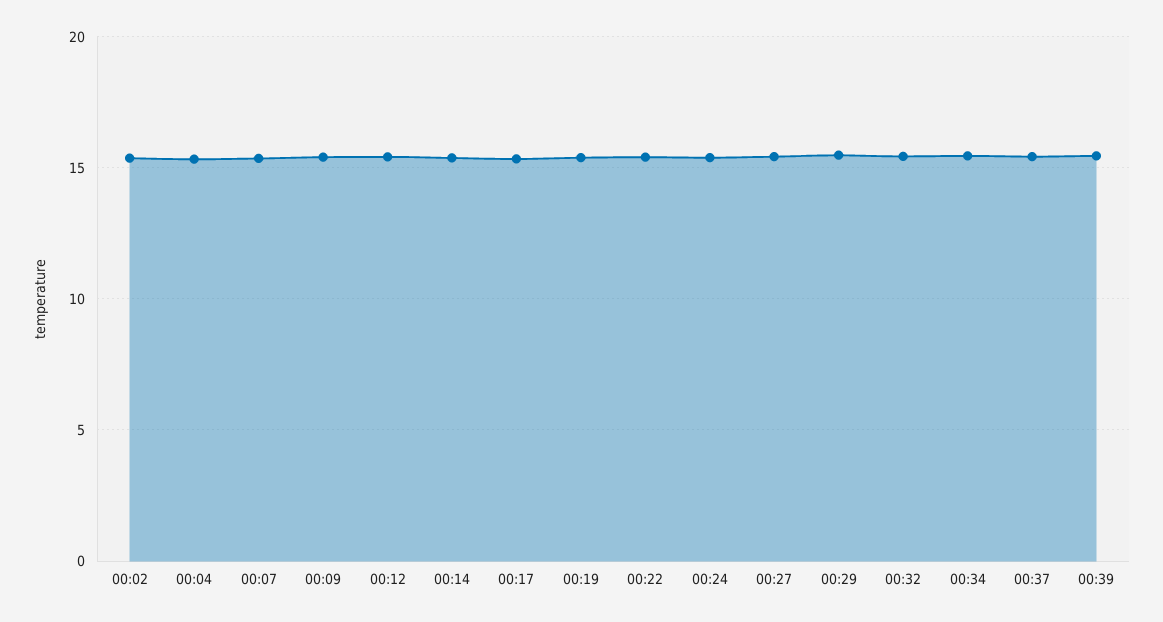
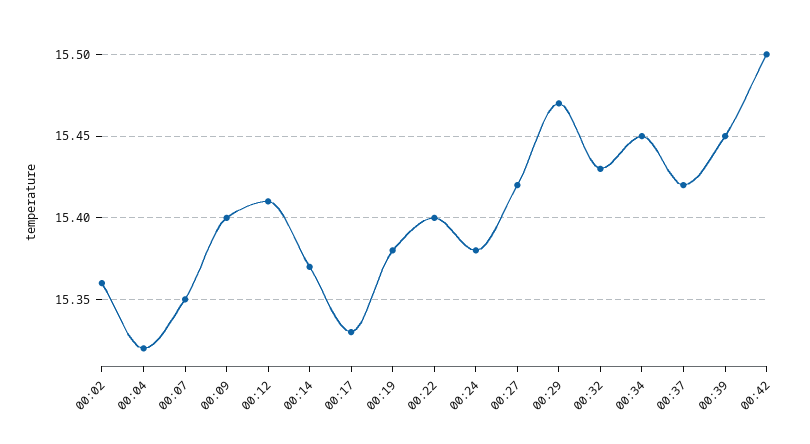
00:42: none -> 15.5

